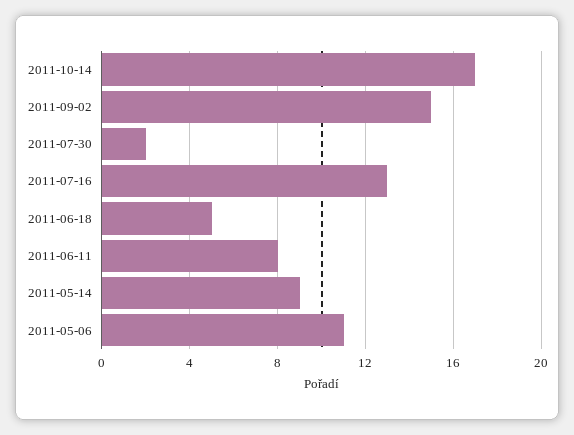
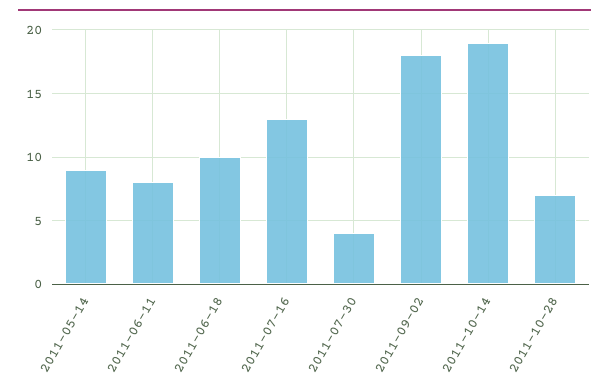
2011-10-14: 17 -> 19
2011-09-02: 15 -> 18
2011-07-30: 2 -> 4
2011-06-18: 5 -> 10
2011-05-06: 11 -> none
2011-10-28: none -> 7

